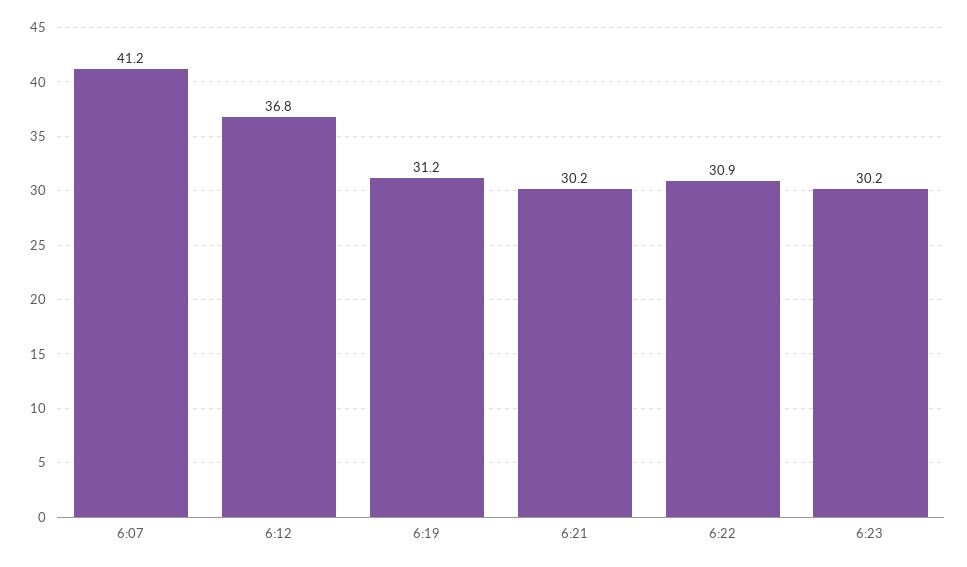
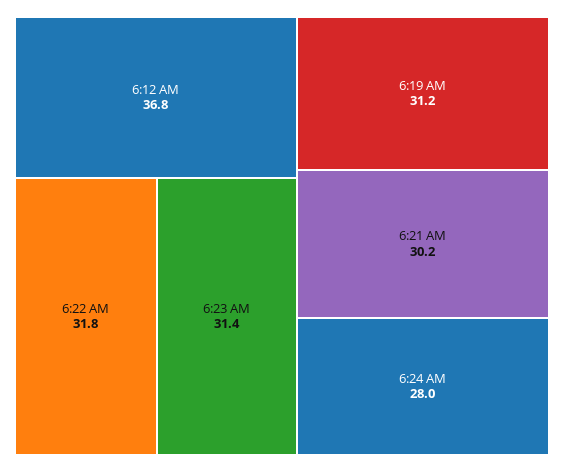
6:07: 41.2 -> none
6:22: 30.9 -> 31.8
6:23: 30.2 -> 31.4
6:24 AM: none -> 28

